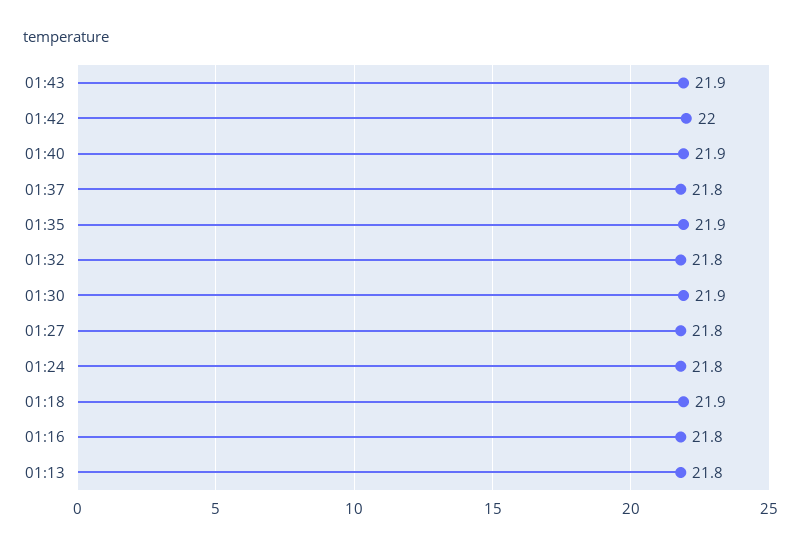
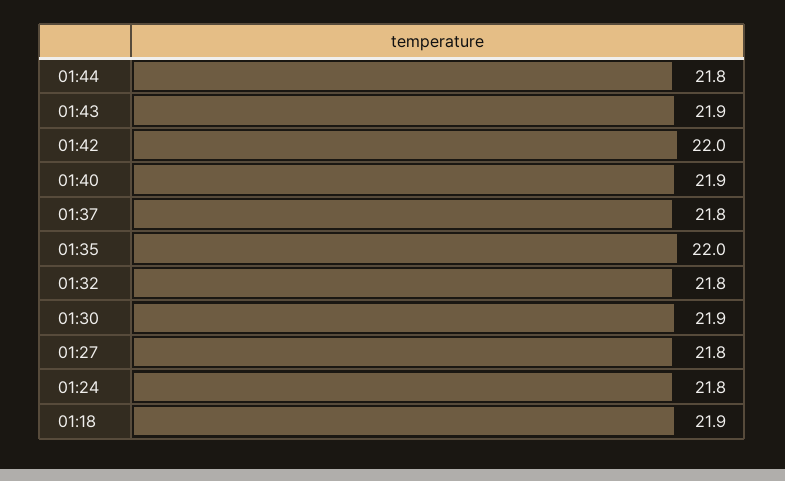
01:35: 21.9 -> 22
01:16: 21.8 -> none
01:13: 21.8 -> none
01:44: none -> 21.8

